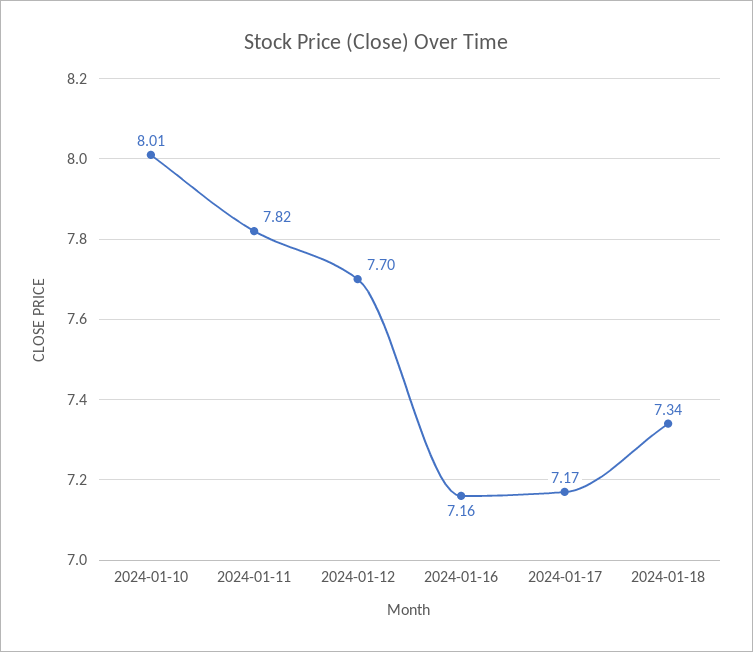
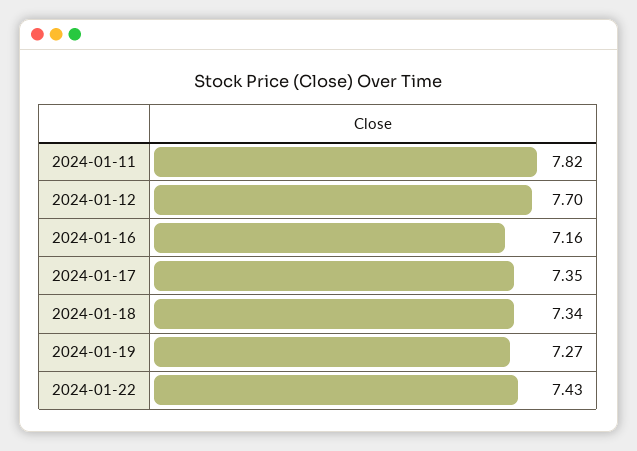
2024-01-10: 8.01 -> none
2024-01-17: 7.17 -> 7.35
2024-01-19: none -> 7.27
2024-01-22: none -> 7.43

